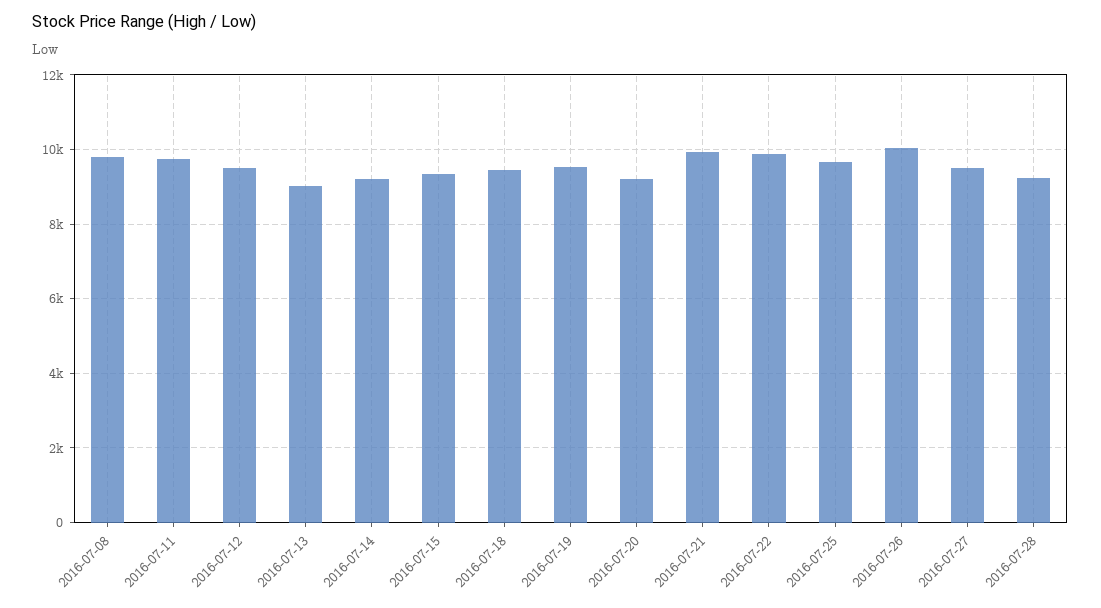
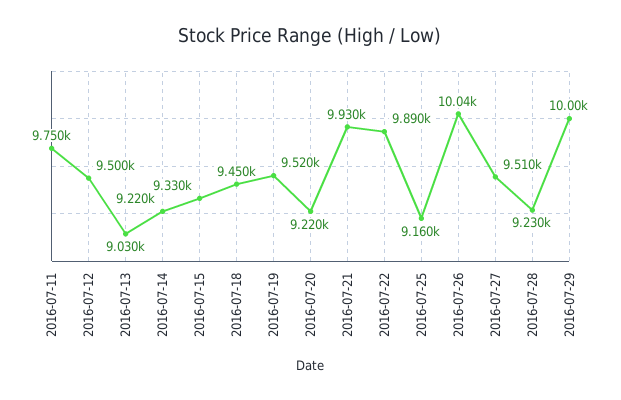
2016-07-08: 9800 -> none
2016-07-25: 9600 -> 9160
2016-07-29: none -> 10000

